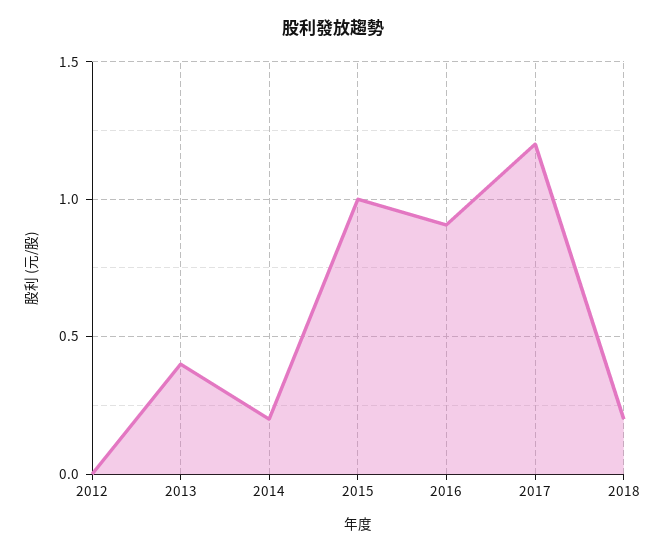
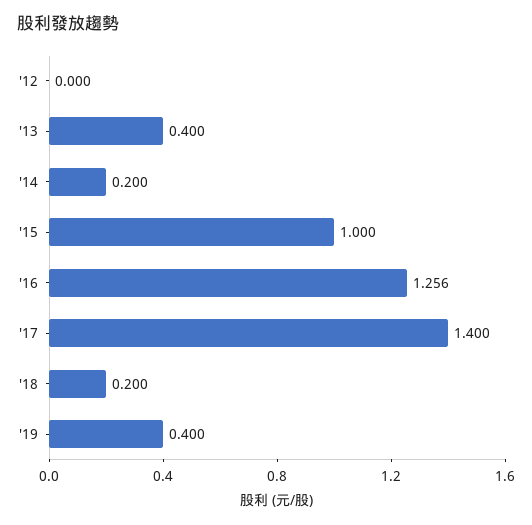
2016: 0.9 -> 1.256
2017: 1.2 -> 1.4
'19: none -> 0.4

